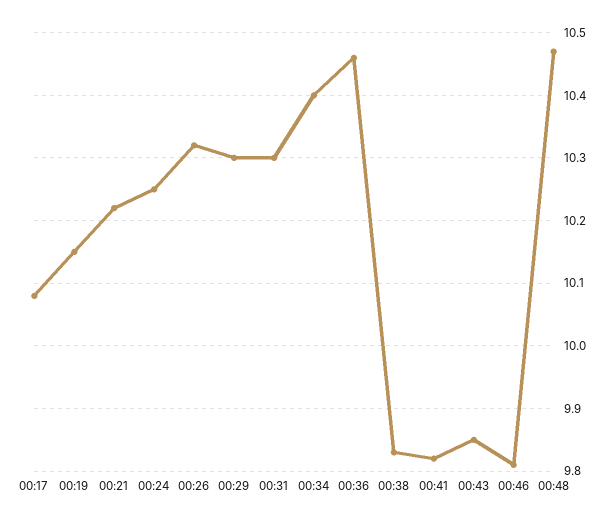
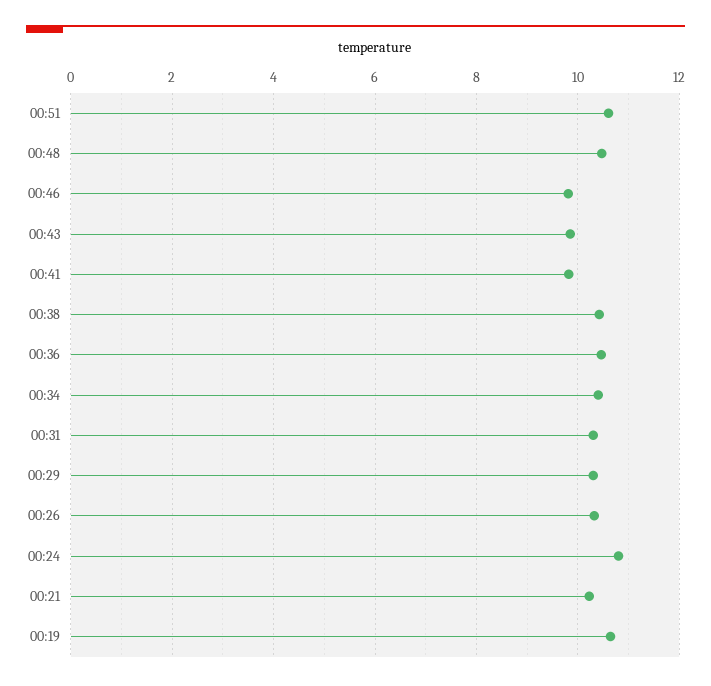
00:17: 10.08 -> none
00:19: 10.15 -> 10.6
00:24: 10.25 -> 10.8
00:38: 9.83 -> 10.4
00:51: none -> 10.6

